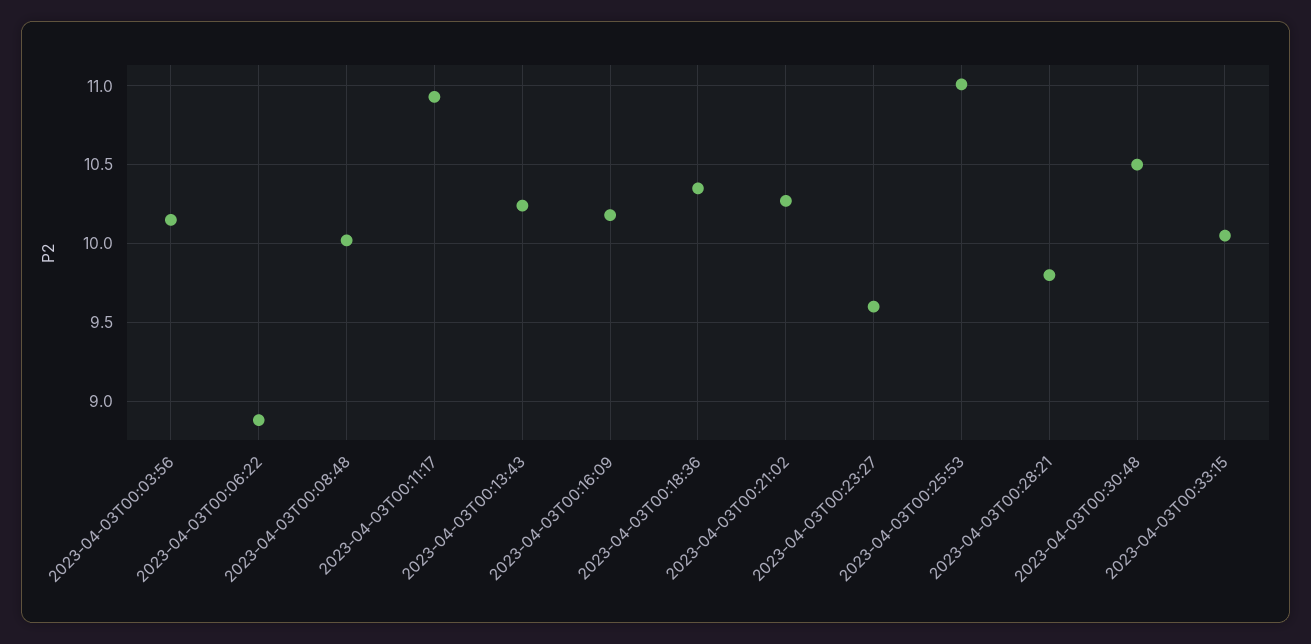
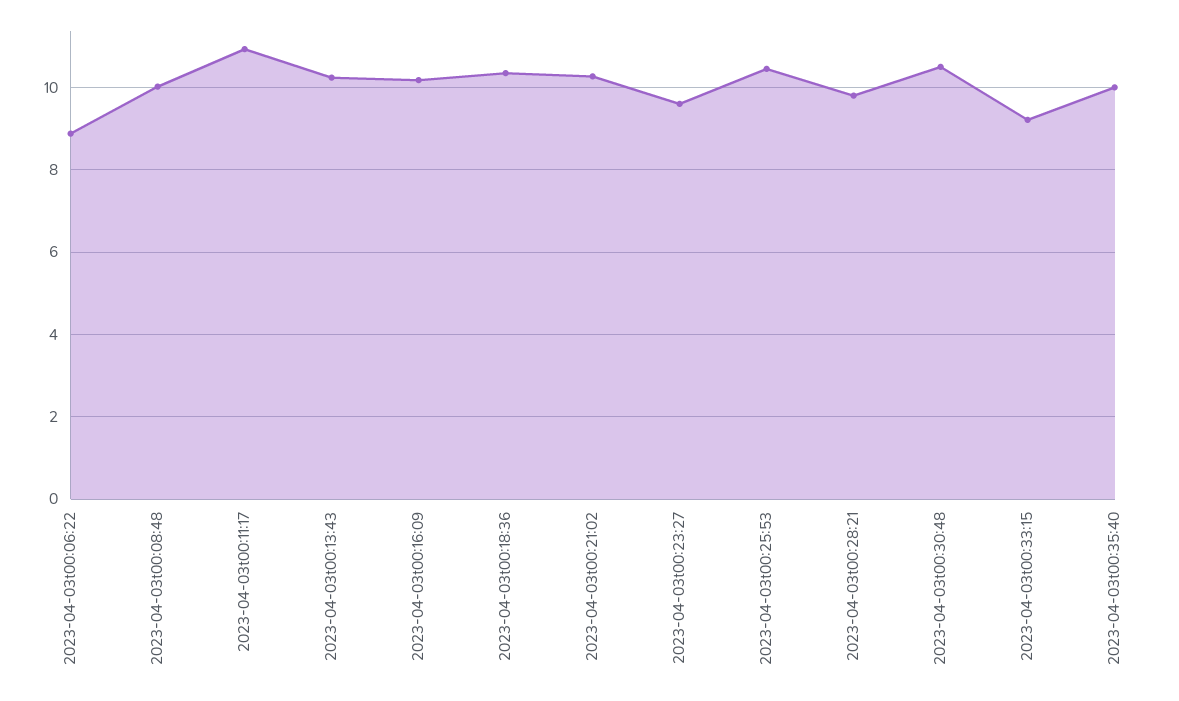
2023-04-03T00:03:56: 10.15 -> none
2023-04-03T00:25:53: 11 -> 10.4
2023-04-03T00:33:15: 10.05 -> 9.2
2023-04-03t00:35:40: none -> 10

